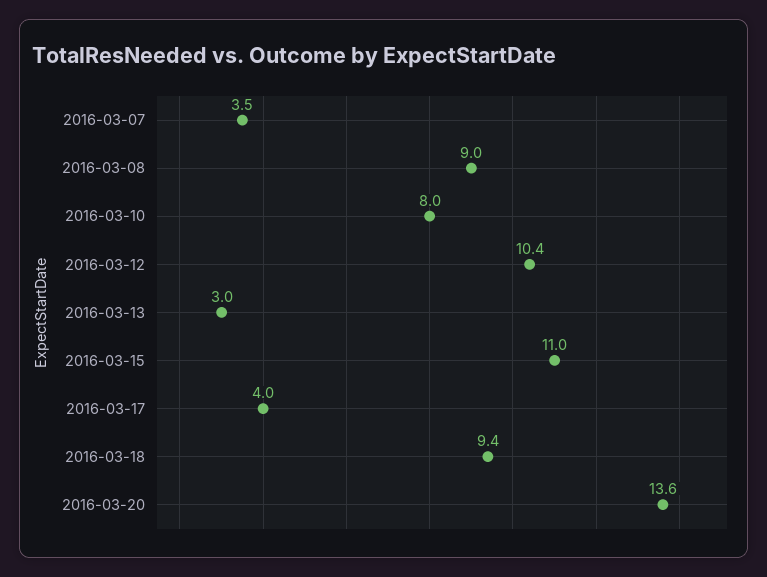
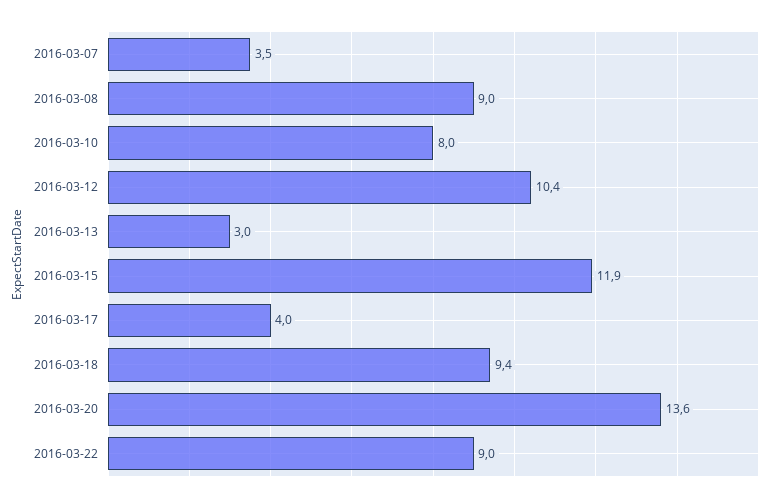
2016-03-15: 11 -> 11.9
2016-03-22: none -> 9

